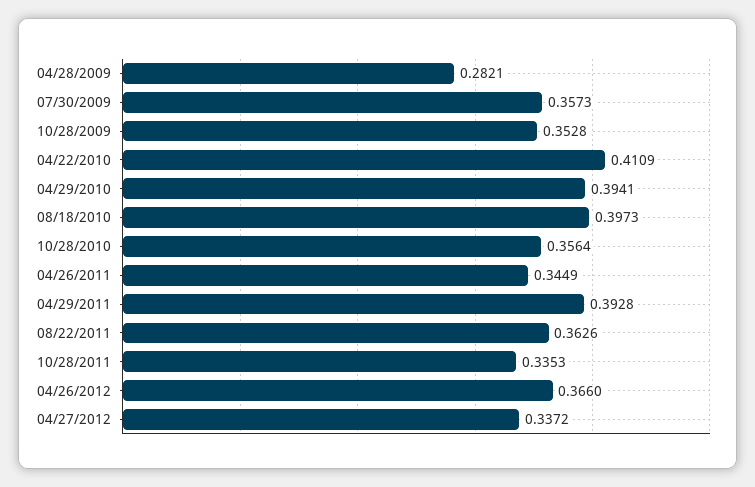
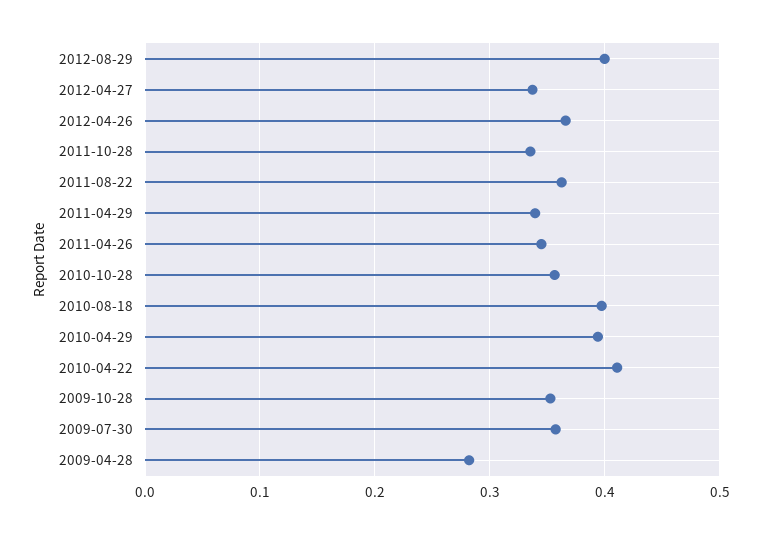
04/29/2011: 0.3928 -> 0.34
2012-08-29: none -> 0.4

